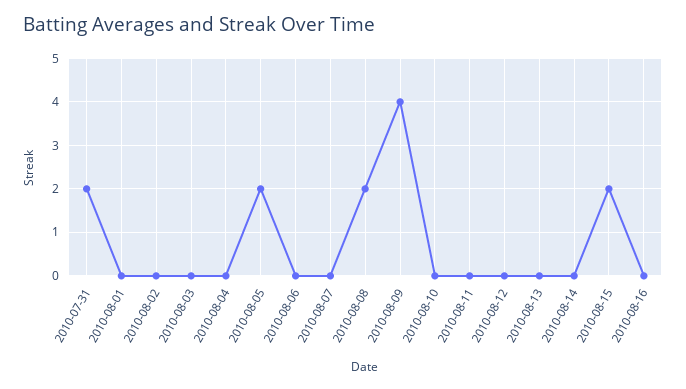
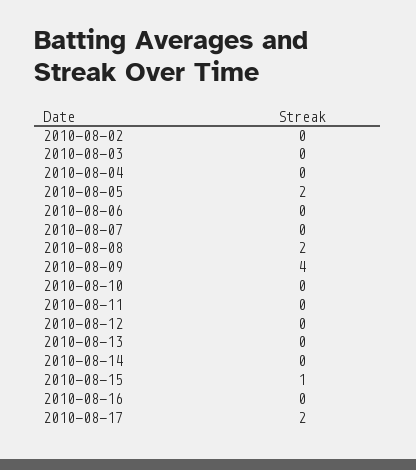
2010-07-31: 2 -> none
2010-08-01: 0 -> none
2010-08-15: 2 -> 1
2010-08-17: none -> 2

